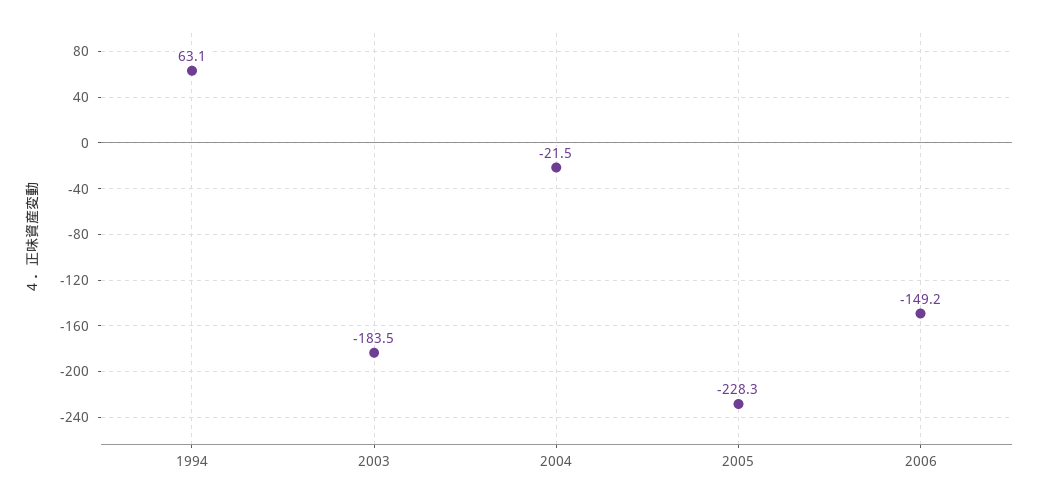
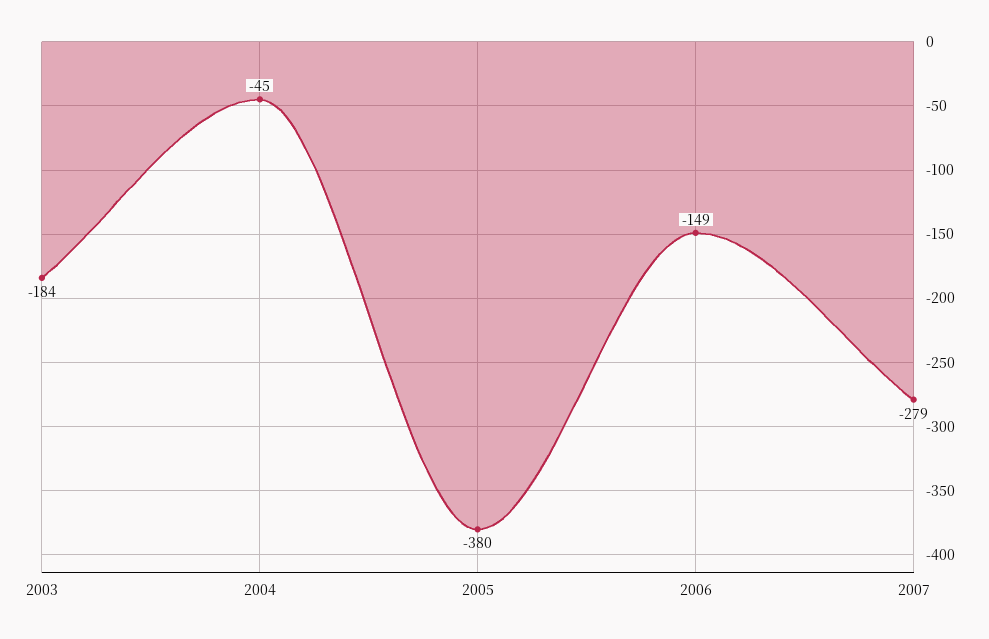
1994: 63.1 -> none
2004: -21.5 -> -45
2005: -228.3 -> -380
2007: none -> -279

